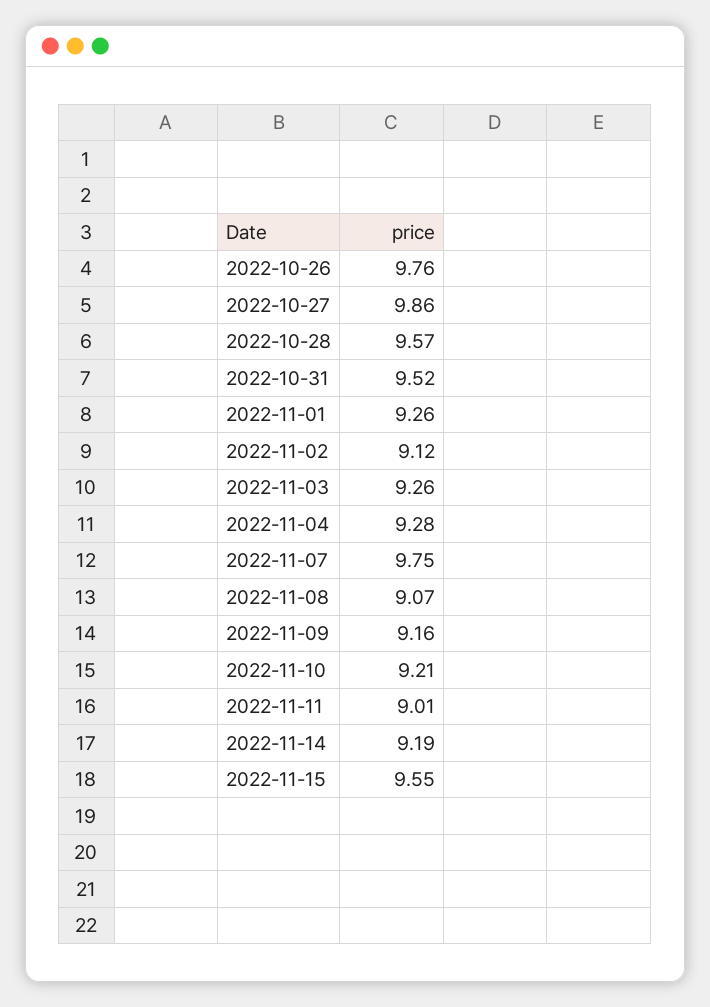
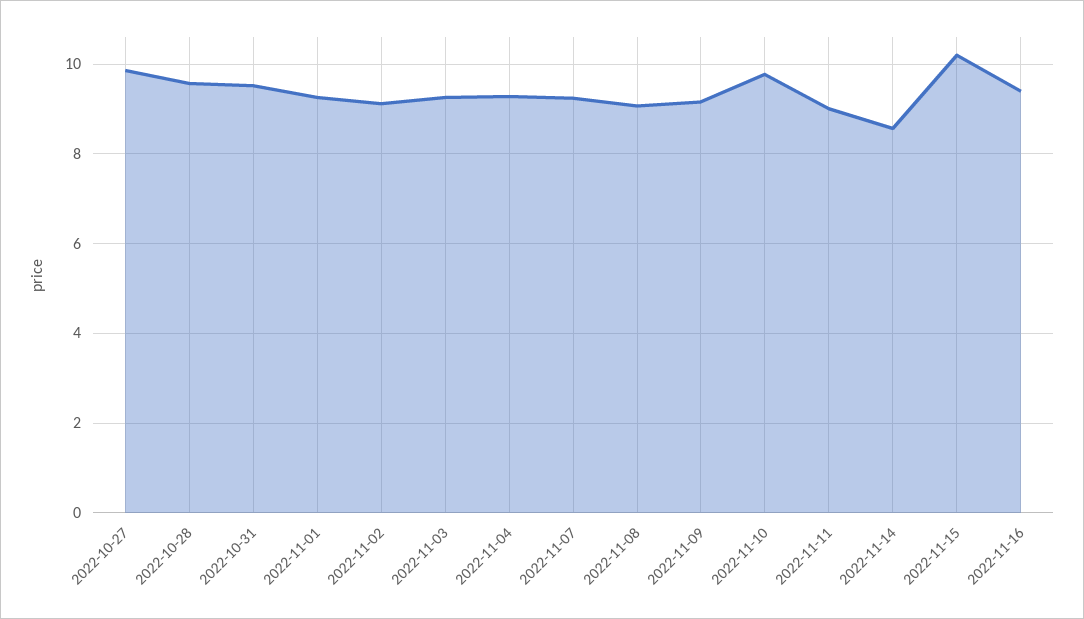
2022-10-26: 9.76 -> none
2022-11-07: 9.75 -> 9.2
2022-11-10: 9.21 -> 9.8
2022-11-14: 9.19 -> 8.6
2022-11-15: 9.55 -> 10.2
2022-11-16: none -> 9.4

